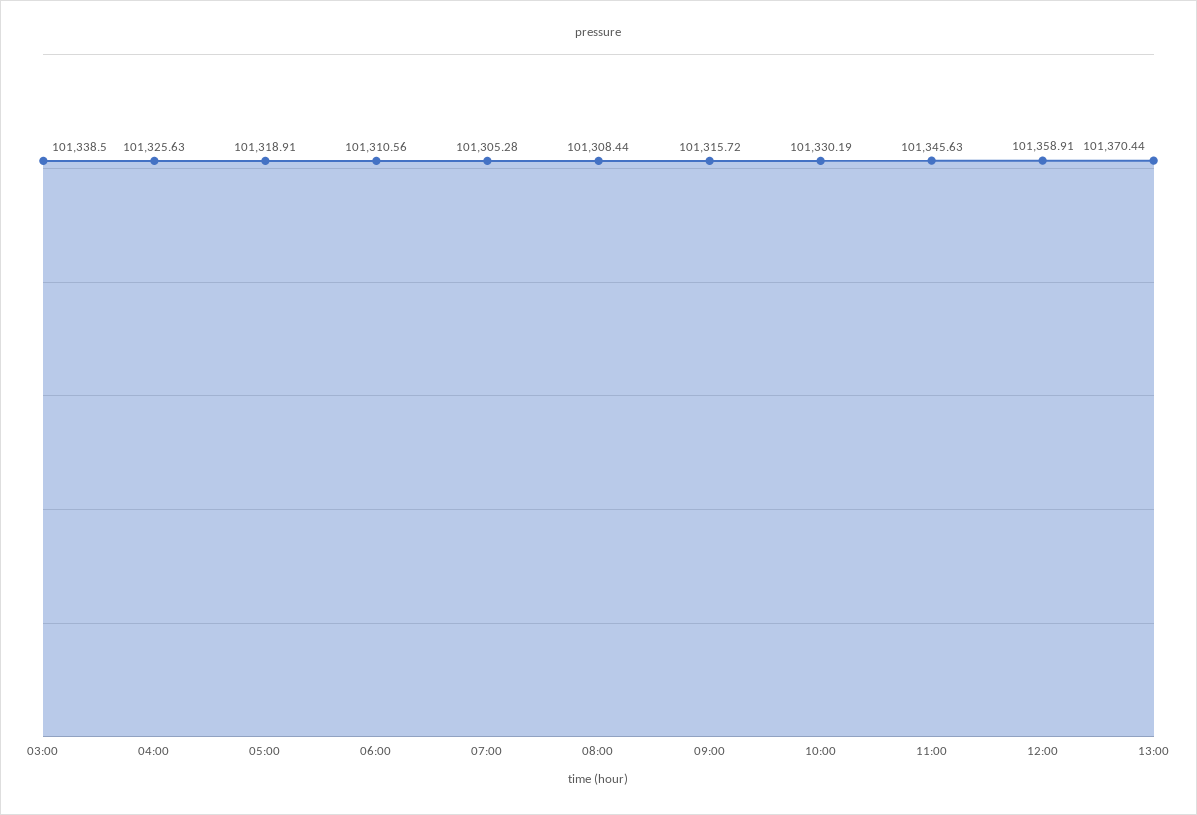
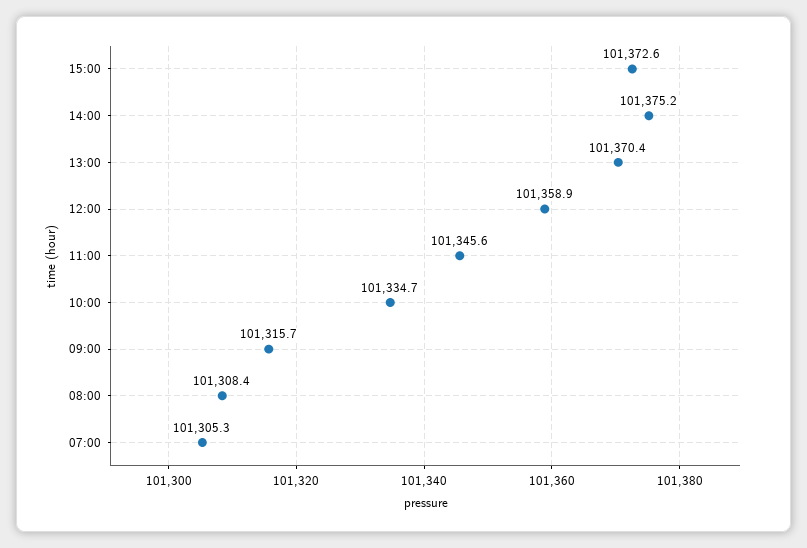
03:00: 101338.5 -> none
04:00: 101325.63 -> none
05:00: 101318.91 -> none
06:00: 101310.56 -> none
10:00: 101330.19 -> 101334.7
15:00: none -> 101372.6
14:00: none -> 101375.2

